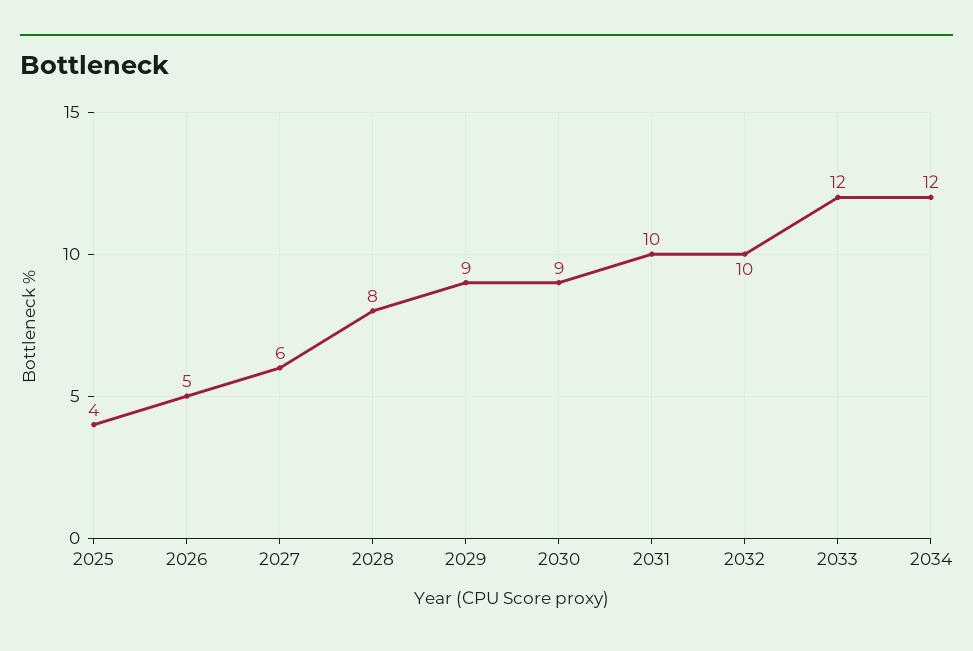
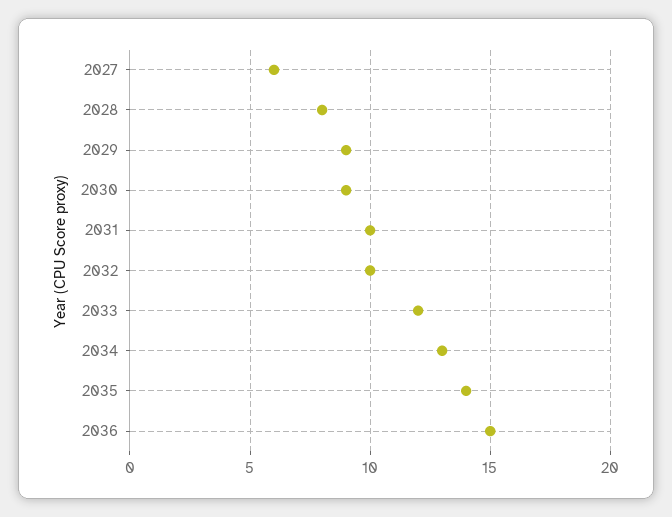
2025: 4 -> none
2026: 5 -> none
2034: 12 -> 13
2035: none -> 14
2036: none -> 15

